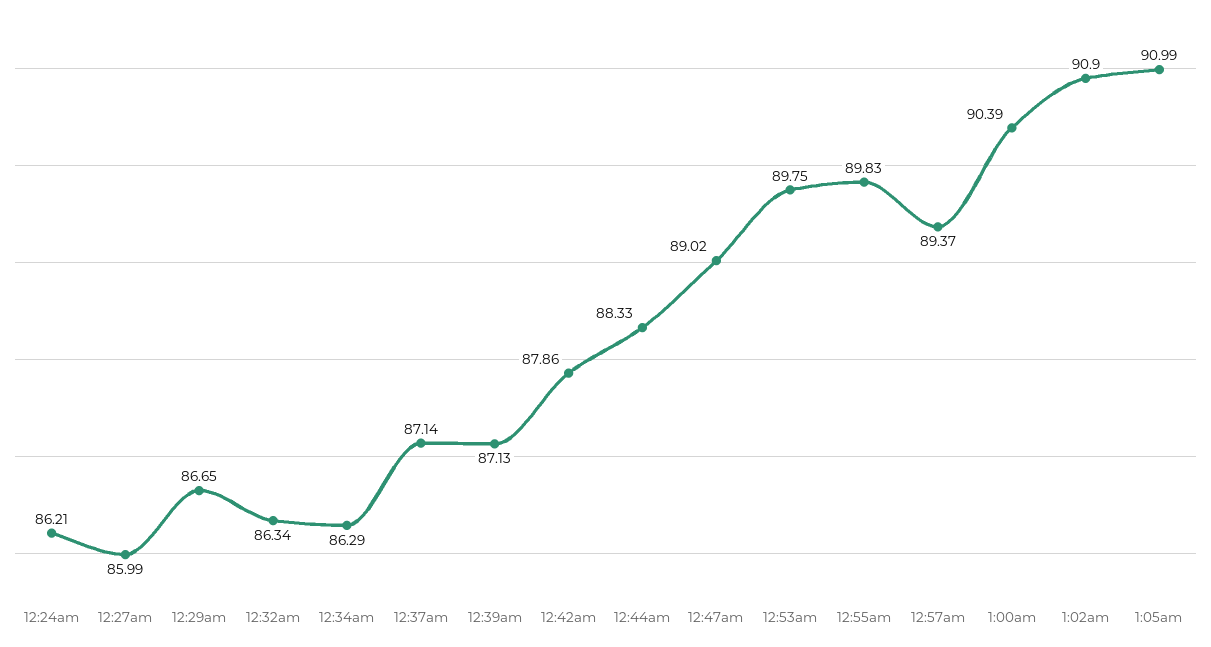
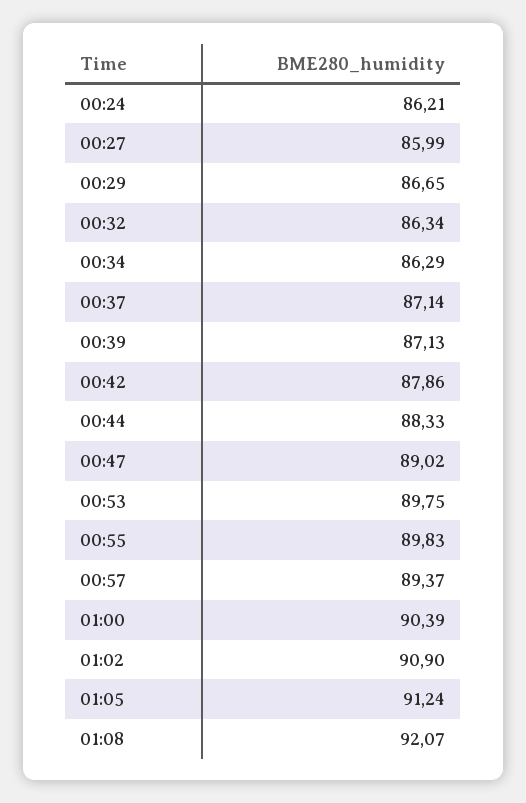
1:05am: 90.99 -> 91.24
01:08: none -> 92.07

